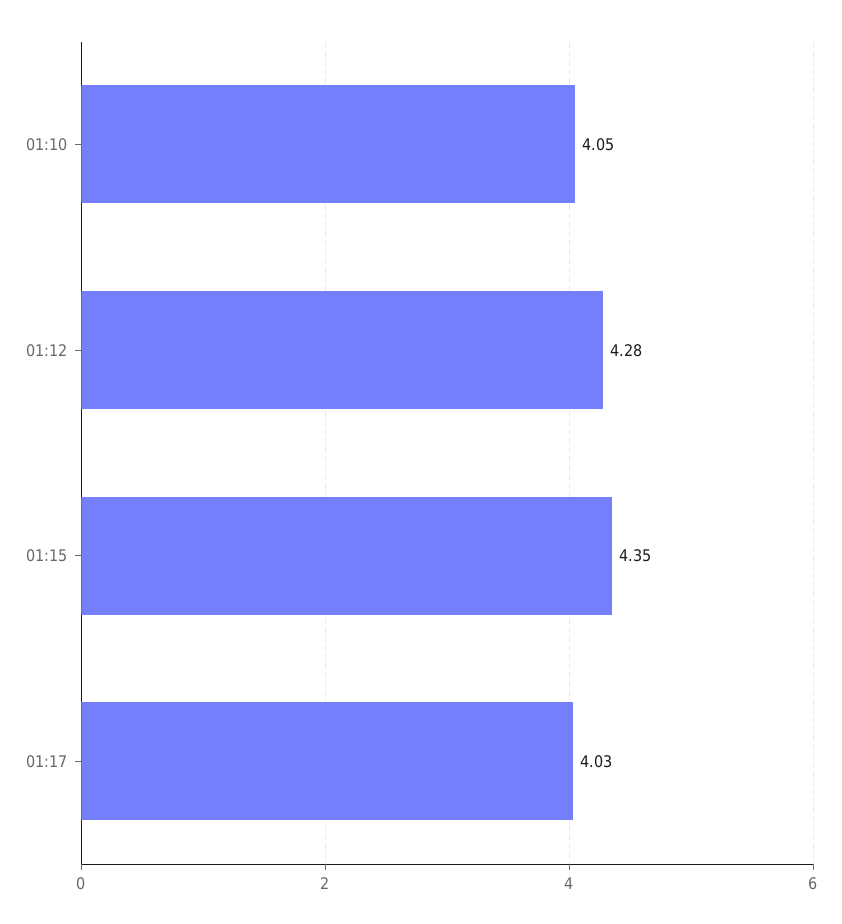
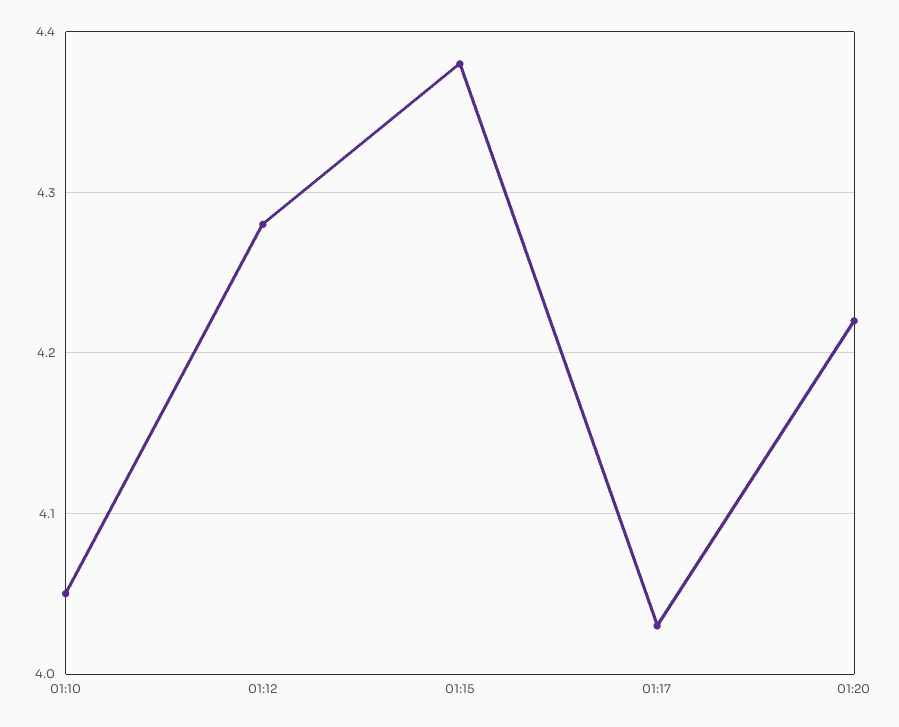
01:15: 4.35 -> 4.38
01:20: none -> 4.22

